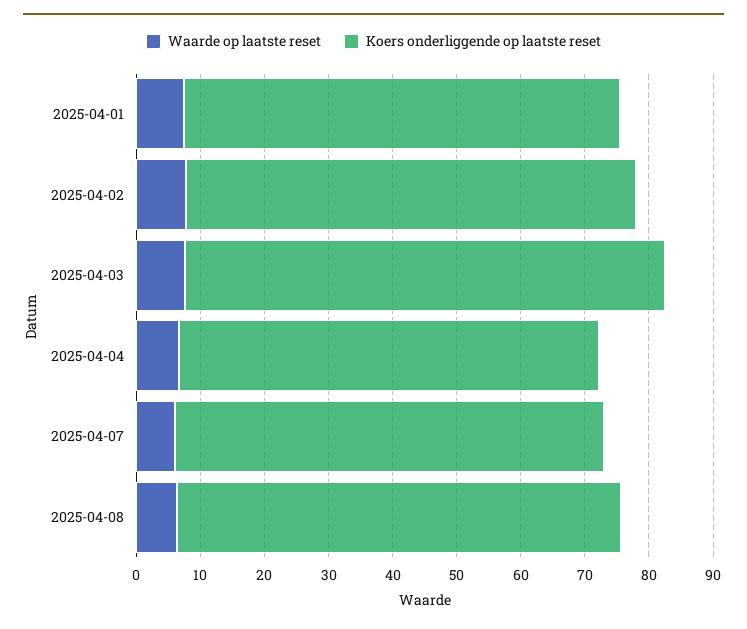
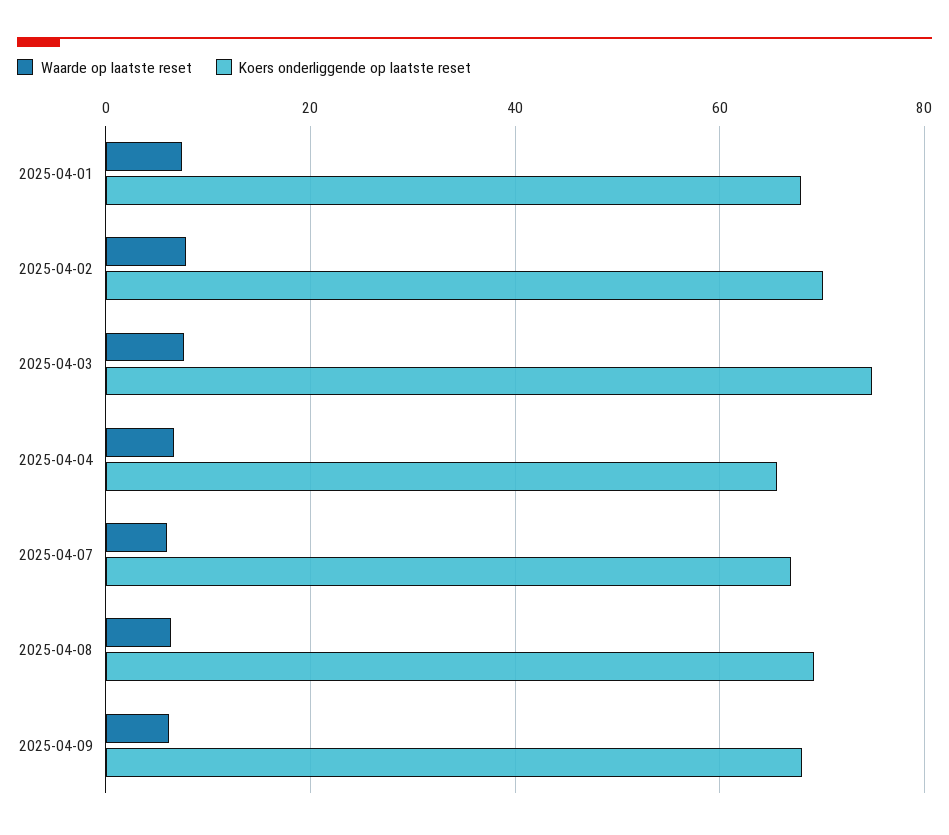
Waarde op laatste reset, 2025-04-09: none -> 6
Koers onderliggende op laatste reset, 2025-04-09: none -> 68

